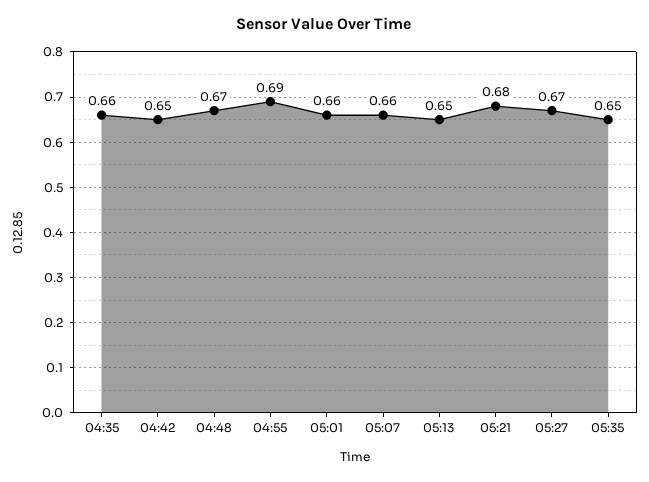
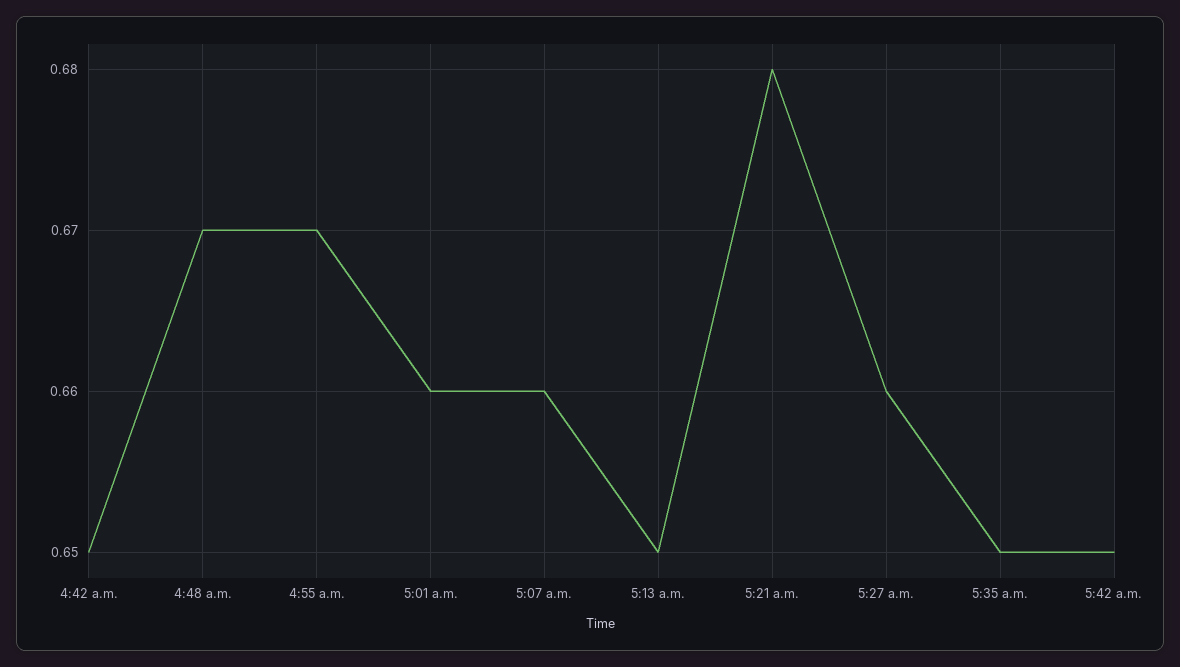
04:35: 0.66 -> none
04:55: 0.69 -> 0.67
05:27: 0.67 -> 0.66
5:42 a.m.: none -> 0.65

